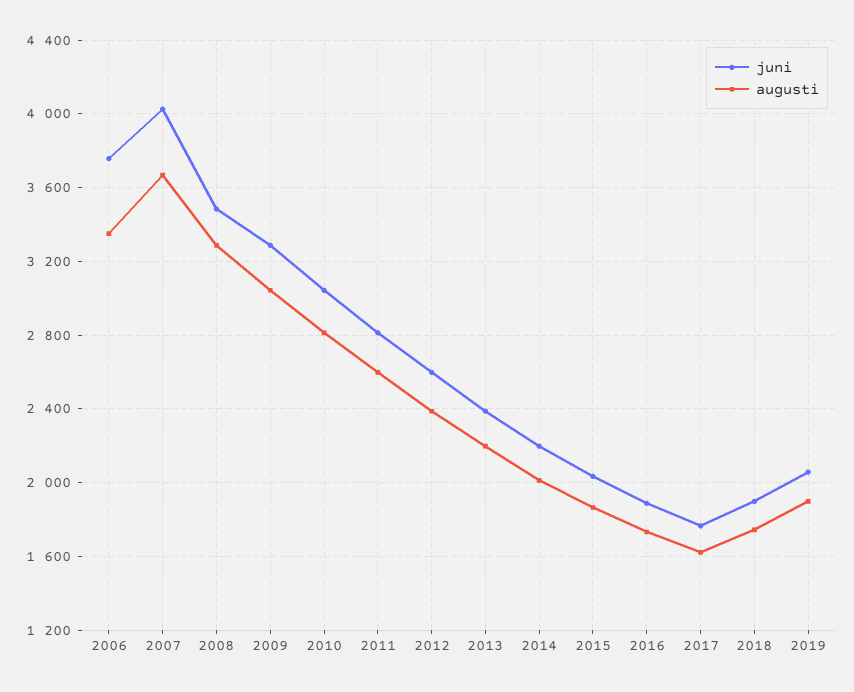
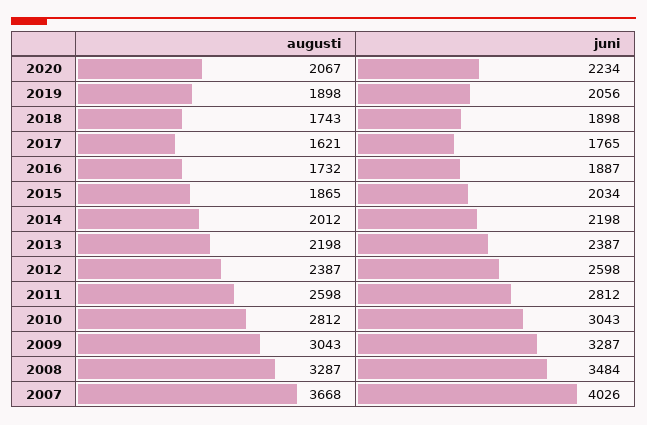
juni, 2006: 3750 -> none
augusti, 2006: 3350 -> none
augusti, 2020: none -> 2067
juni, 2020: none -> 2234

